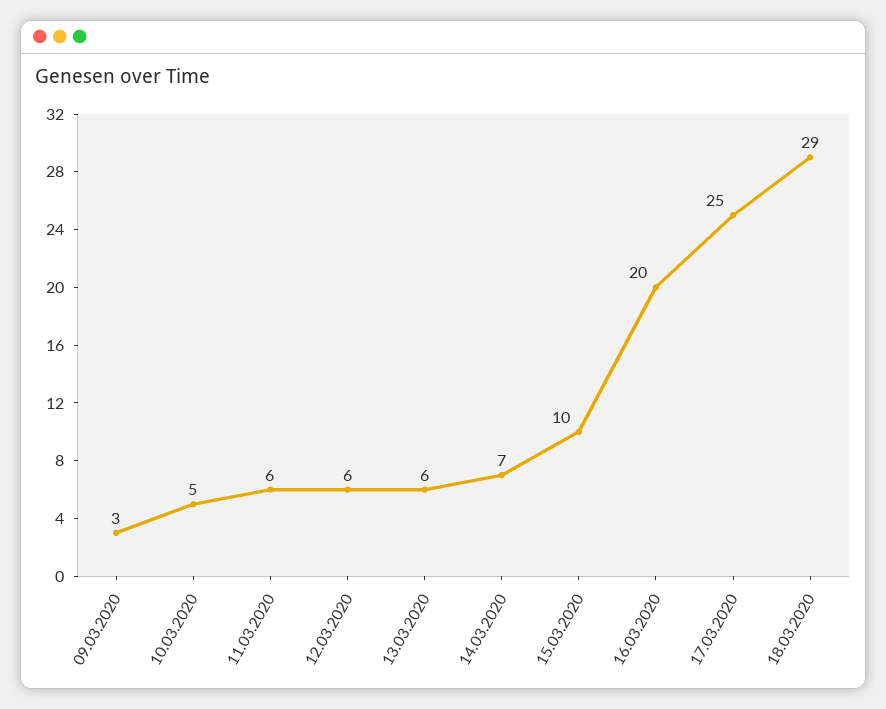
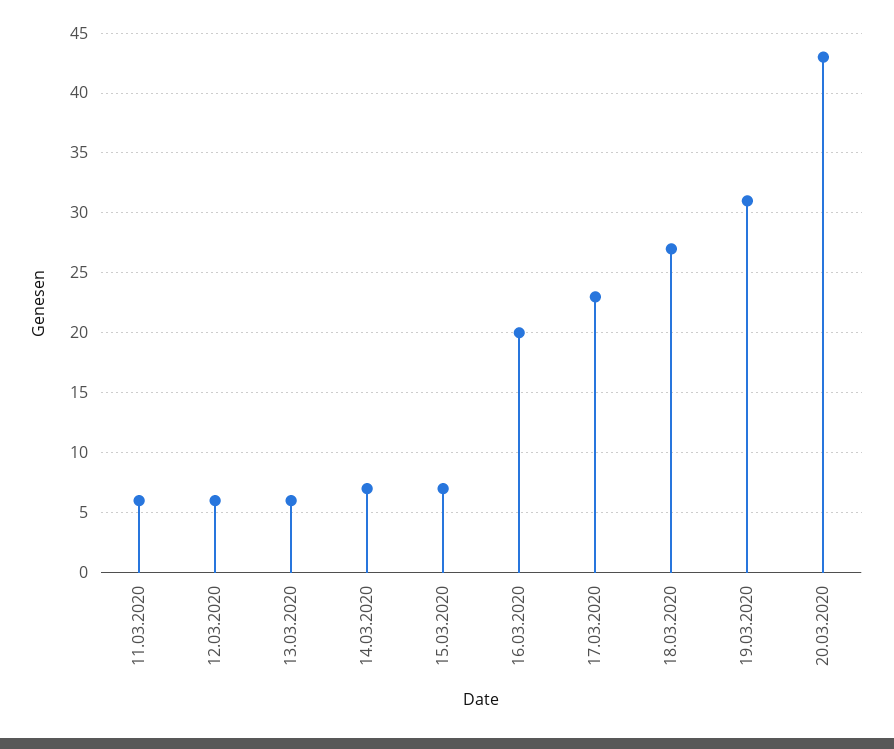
09.03.2020: 3 -> none
10.03.2020: 5 -> none
15.03.2020: 10 -> 7
17.03.2020: 25 -> 23
18.03.2020: 29 -> 27
19.03.2020: none -> 31
20.03.2020: none -> 43

